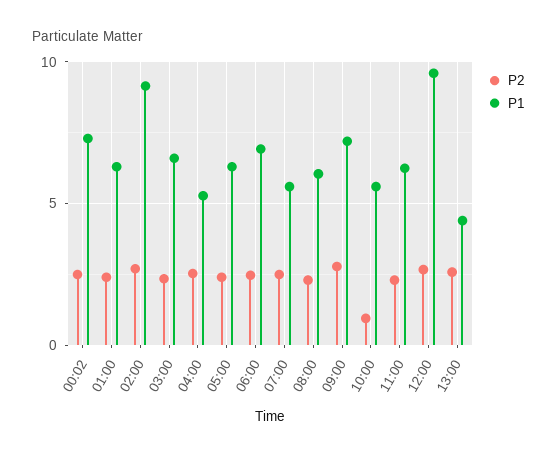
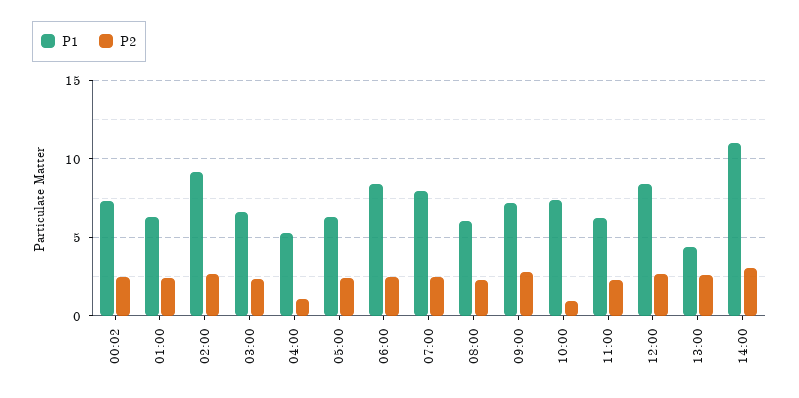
P2, 04:00: 2.5 -> 1
P1, 06:00: 7 -> 8.5
P1, 07:00: 5.5 -> 8
P1, 10:00: 5.5 -> 7.5
P1, 12:00: 9.5 -> 8.5
P1, 14:00: none -> 11
P2, 14:00: none -> 3

